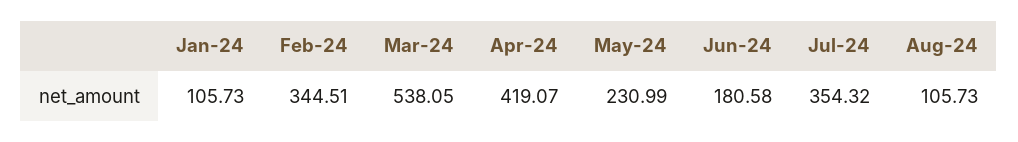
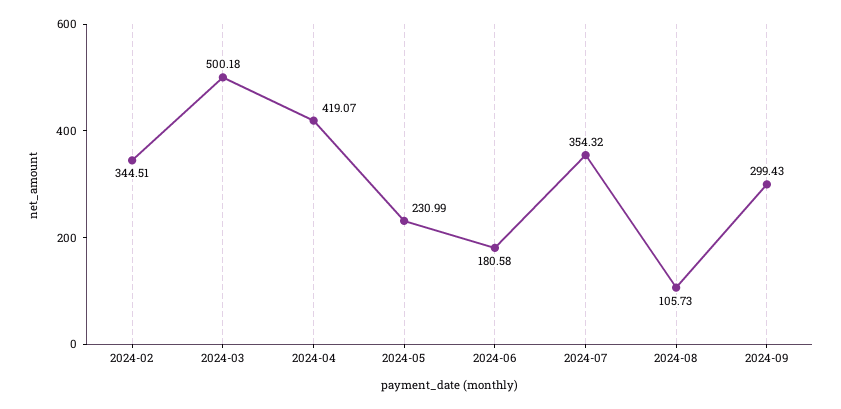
Jan-24: 105.73 -> none
Mar-24: 538.05 -> 500.18
2024-09: none -> 299.43

